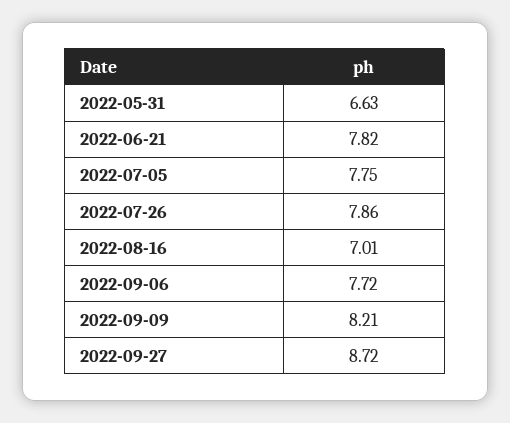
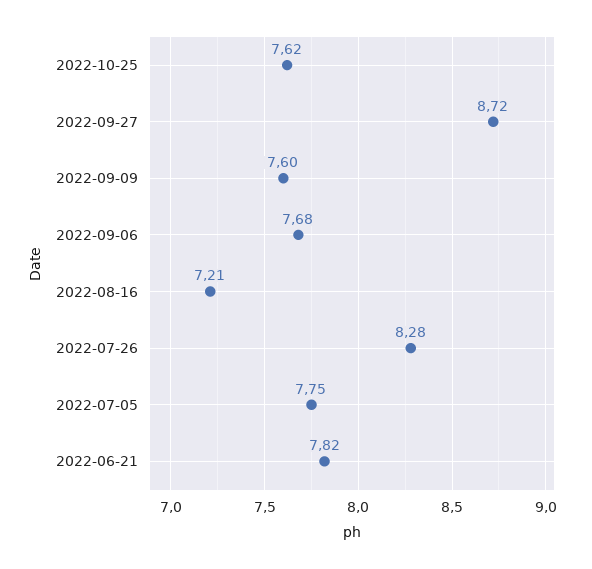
2022-05-31: 6.63 -> none
2022-07-26: 7.86 -> 8.28
2022-08-16: 7.01 -> 7.21
2022-09-06: 7.72 -> 7.68
2022-09-09: 8.21 -> 7.6
2022-10-25: none -> 7.62

